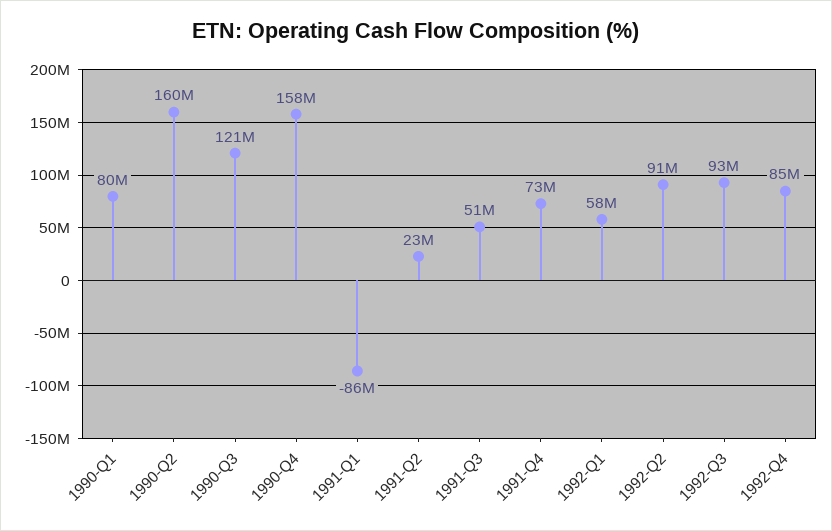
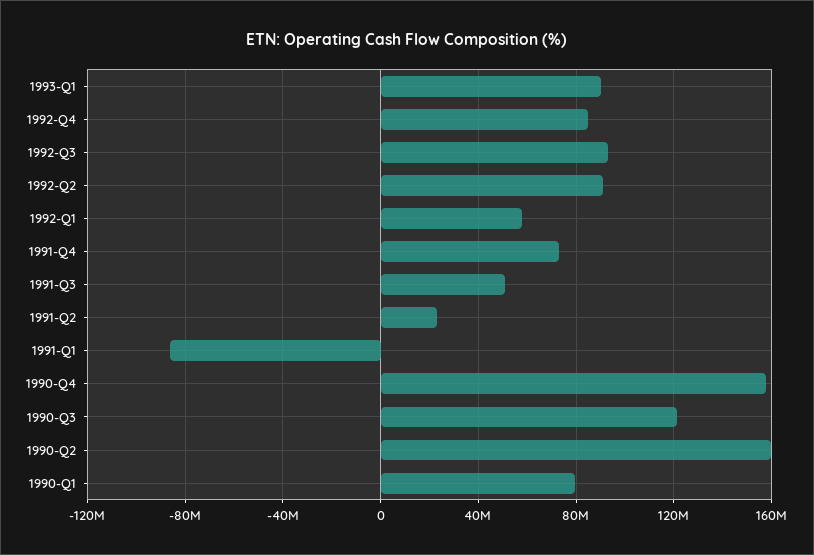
1993-Q1: none -> 90000000

